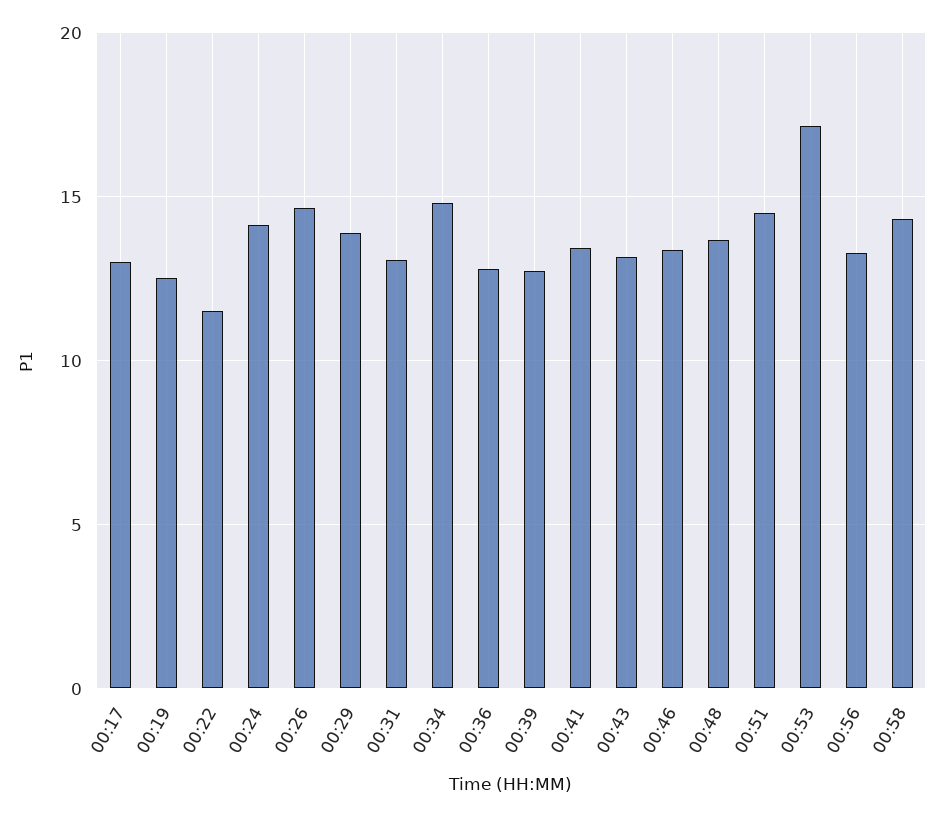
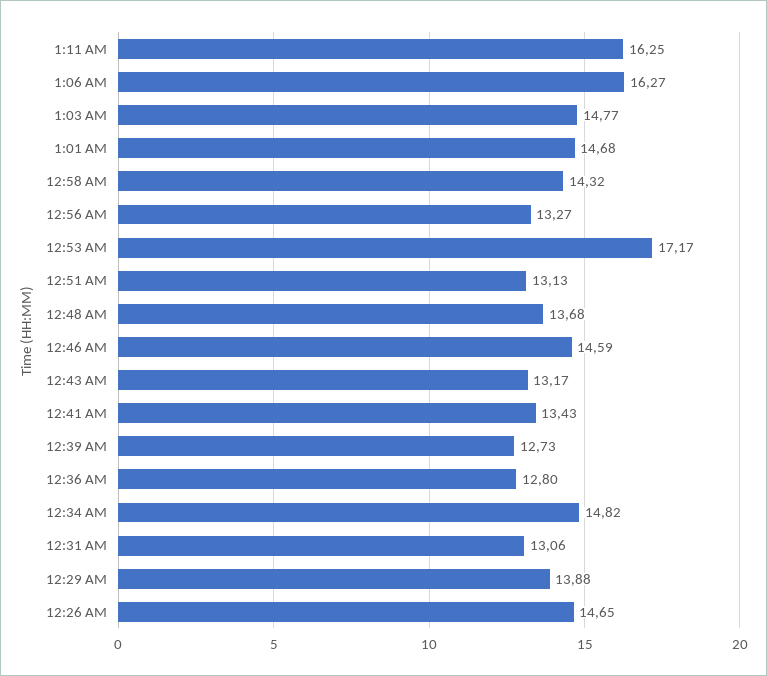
00:17: 13 -> none
00:19: 12.5 -> none
00:22: 11.5 -> none
00:24: 14 -> none
00:46: 13.5 -> 14.59
00:51: 14.5 -> 13.13
1:11 AM: none -> 16.25
1:06 AM: none -> 16.27
1:03 AM: none -> 14.77
1:01 AM: none -> 14.68

